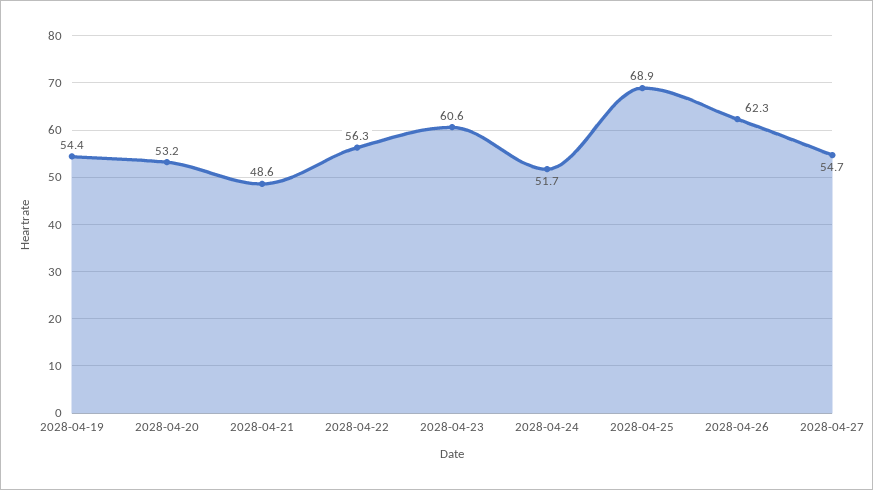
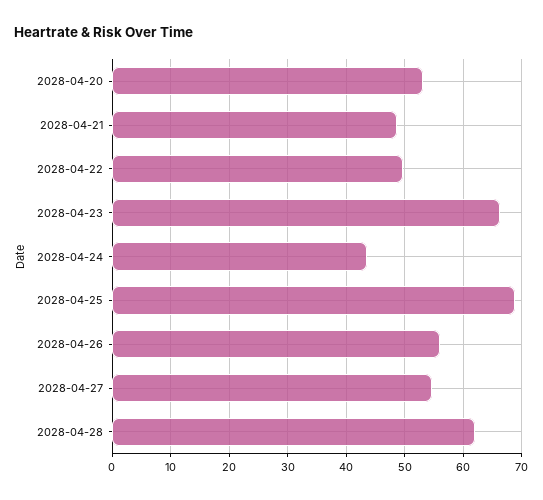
2028-04-19: 54.4 -> none
2028-04-22: 56.3 -> 50
2028-04-23: 60.6 -> 66
2028-04-24: 51.7 -> 44
2028-04-26: 62.3 -> 56
2028-04-28: none -> 62

